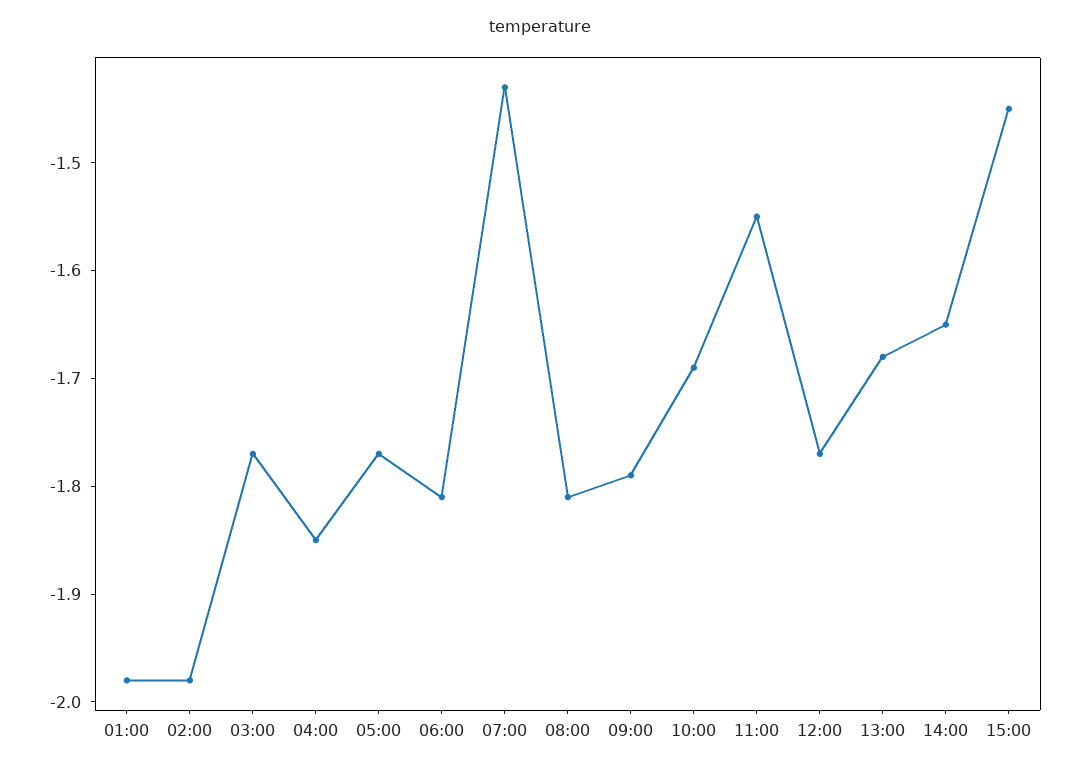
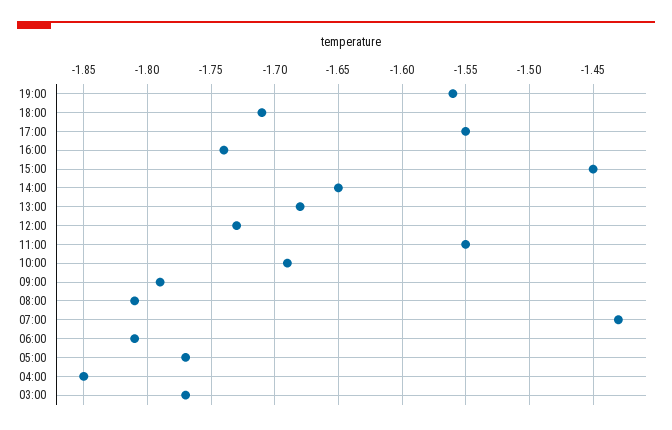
01:00: -1.98 -> none
02:00: -1.98 -> none
12:00: -1.77 -> -1.73
19:00: none -> -1.56
18:00: none -> -1.71
17:00: none -> -1.55
16:00: none -> -1.74

